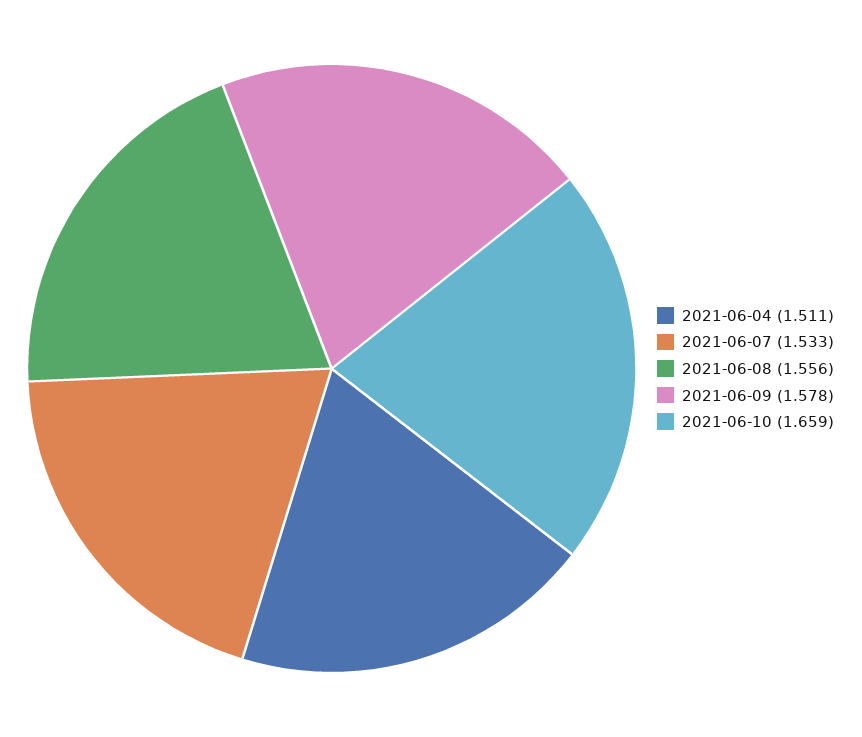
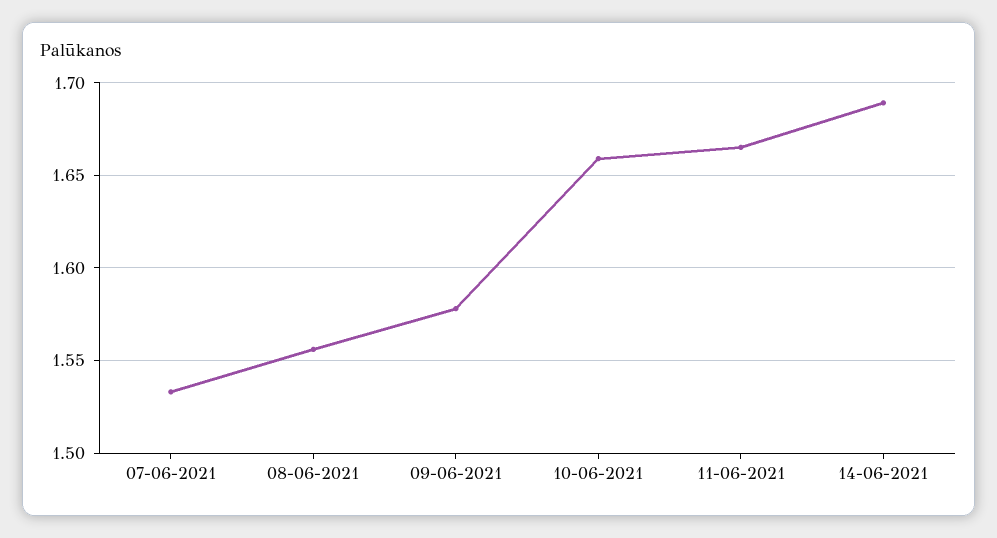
2021-06-04: 1.511 -> none
11-06-2021: none -> 1.665
14-06-2021: none -> 1.69

